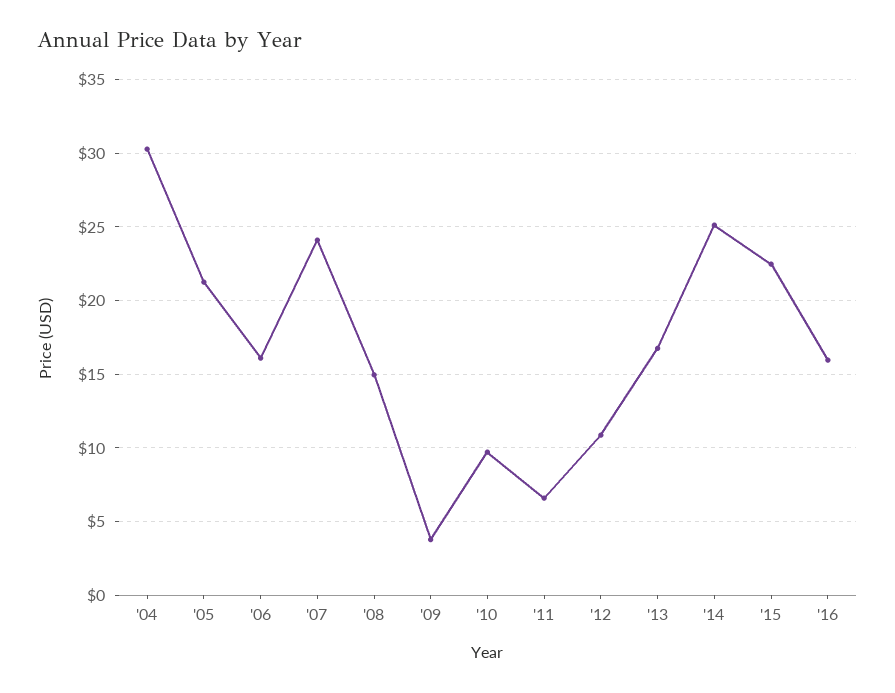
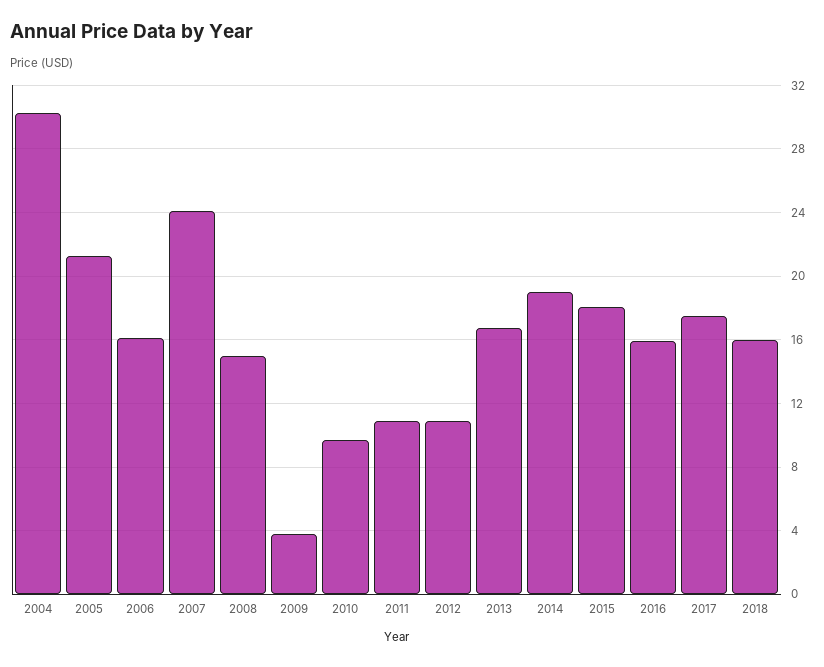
'11: 6.5 -> 11
'14: 25 -> 19
'15: 22.5 -> 18
2017: none -> 17.5
2018: none -> 16

